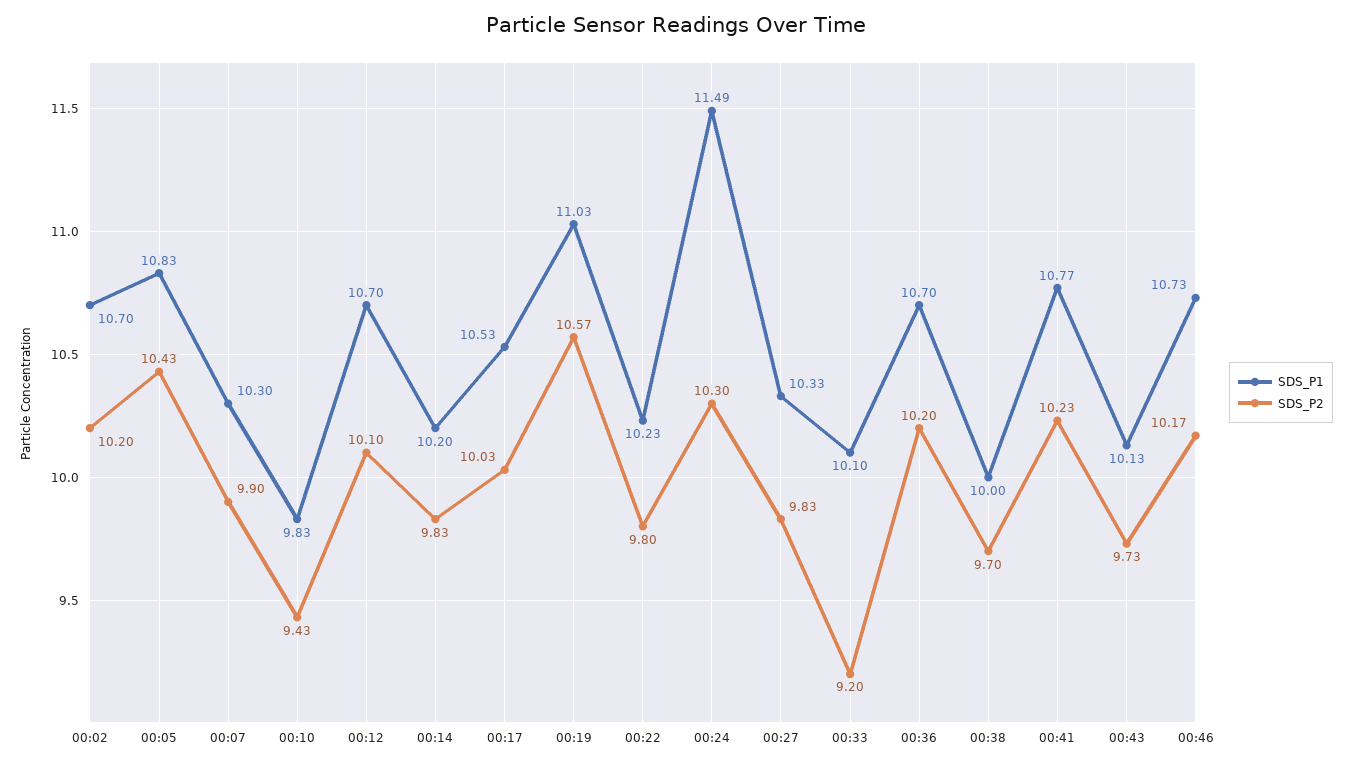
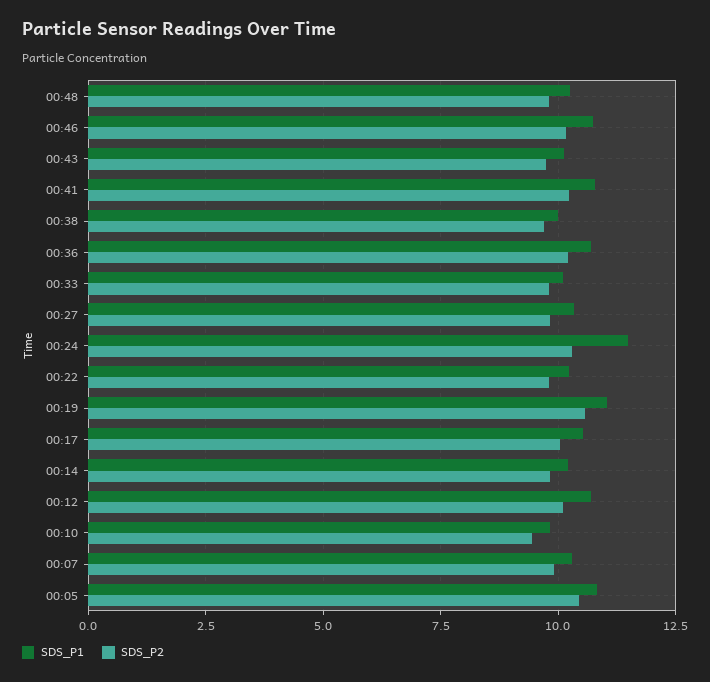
SDS_P1, 00:02: 10.7 -> none
SDS_P2, 00:02: 10.2 -> none
SDS_P2, 00:33: 9.2 -> 9.75
SDS_P1, 00:48: none -> 10.25
SDS_P2, 00:48: none -> 9.75

